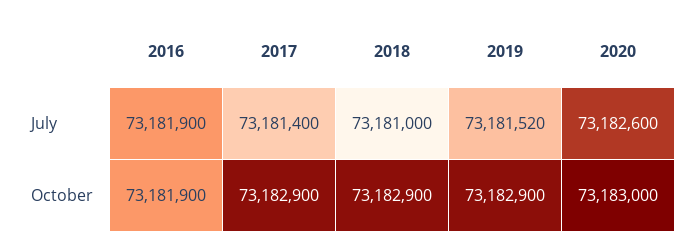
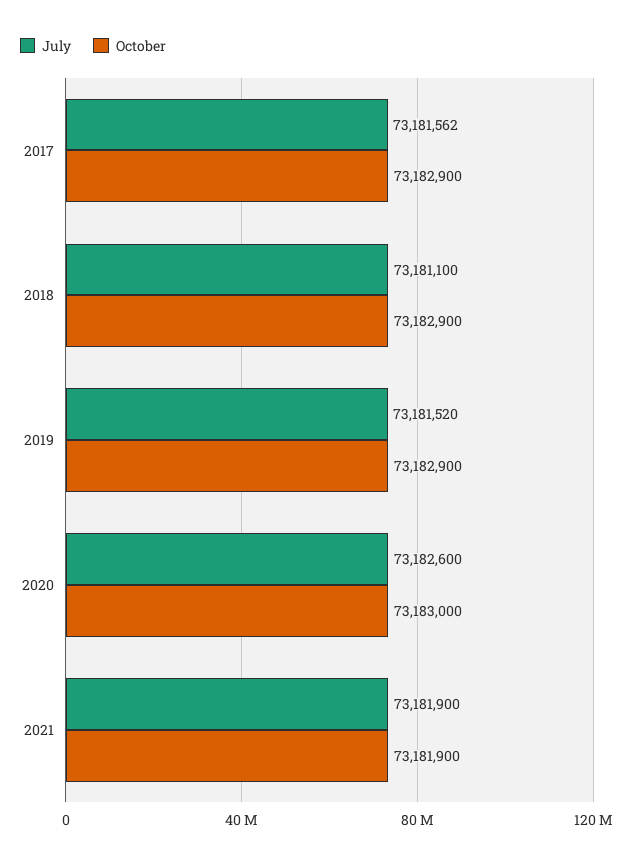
July, 2016: 73181900 -> none
July, 2017: 73181400 -> 73181562
July, 2018: 73181000 -> 73181100
October, 2016: 73181900 -> none
July, 2021: none -> 73181900
October, 2021: none -> 73181900

